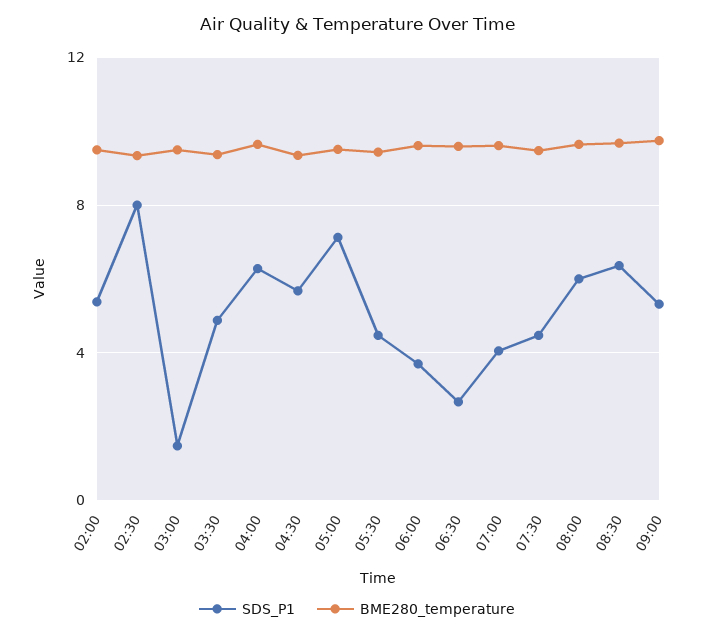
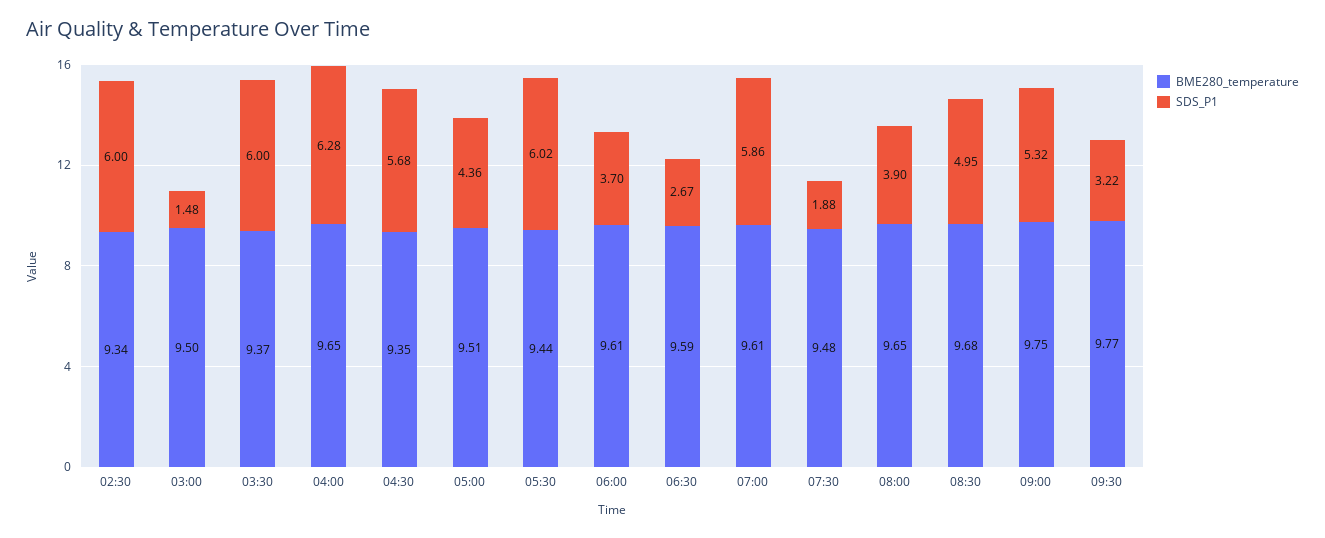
SDS_P1, 02:00: 5.5 -> none
BME280_temperature, 02:00: 9.5 -> none
SDS_P1, 02:30: 8 -> 6
SDS_P1, 03:30: 5 -> 6
SDS_P1, 05:00: 7 -> 4.36
SDS_P1, 05:30: 4.5 -> 6.02
SDS_P1, 07:00: 4 -> 5.86
SDS_P1, 07:30: 4.5 -> 1.88
SDS_P1, 08:00: 6 -> 3.9
SDS_P1, 08:30: 6.5 -> 4.95
BME280_temperature, 09:30: none -> 9.77
SDS_P1, 09:30: none -> 3.22

